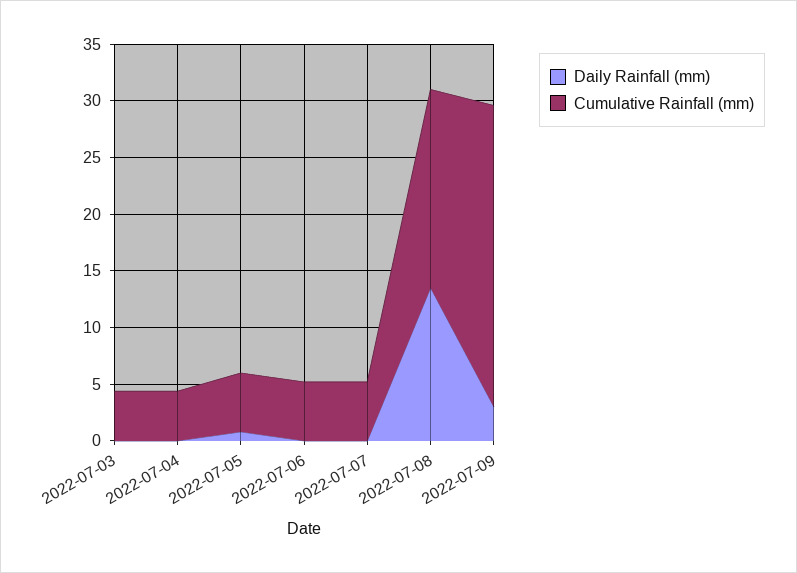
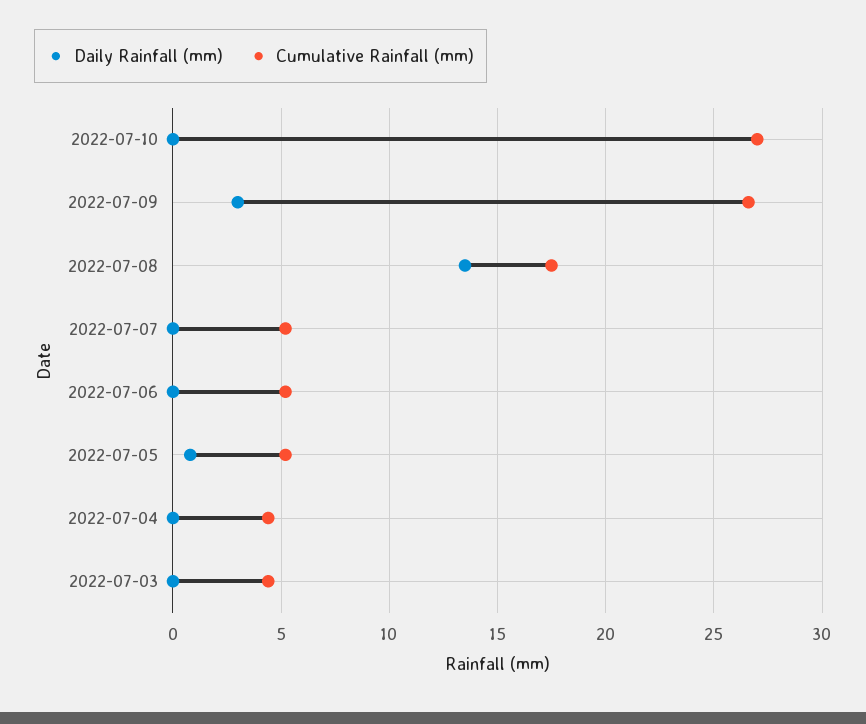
Daily Rainfall (mm), 2022-07-10: none -> 0
Cumulative Rainfall (mm), 2022-07-10: none -> 27

